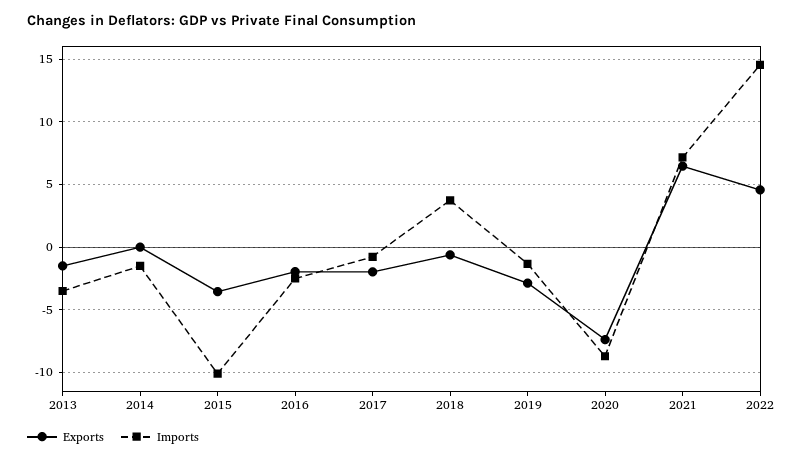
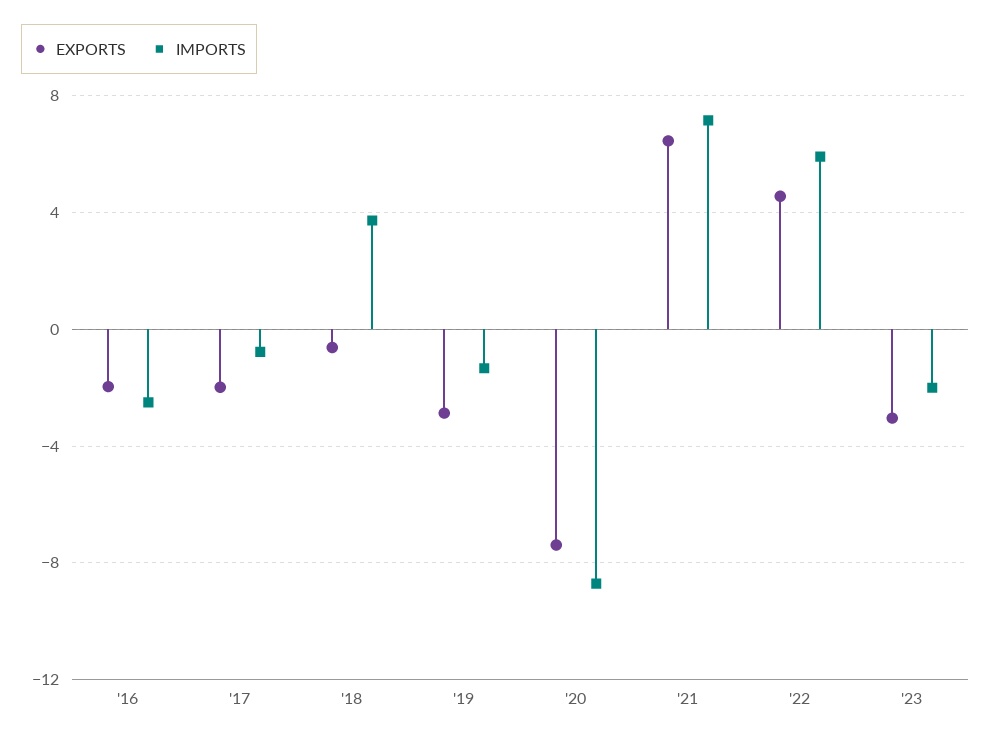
Exports, 2013: -1.5 -> none
Imports, 2013: -3.5 -> none
Exports, 2014: 0 -> none
Imports, 2014: -1.5 -> none
Exports, 2015: -3.5 -> none
Imports, 2015: -10 -> none
Imports, 2022: 14.5 -> 6
Exports, '23: none -> -3
Imports, '23: none -> -2

